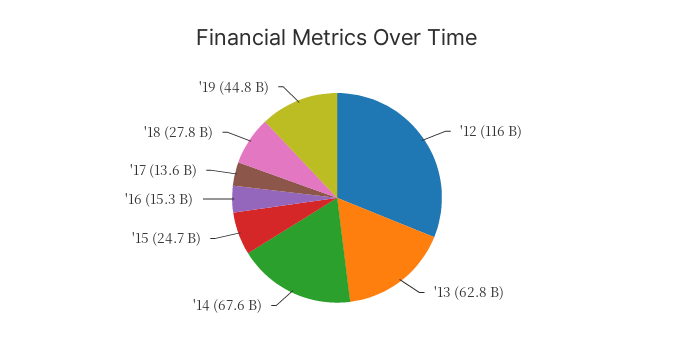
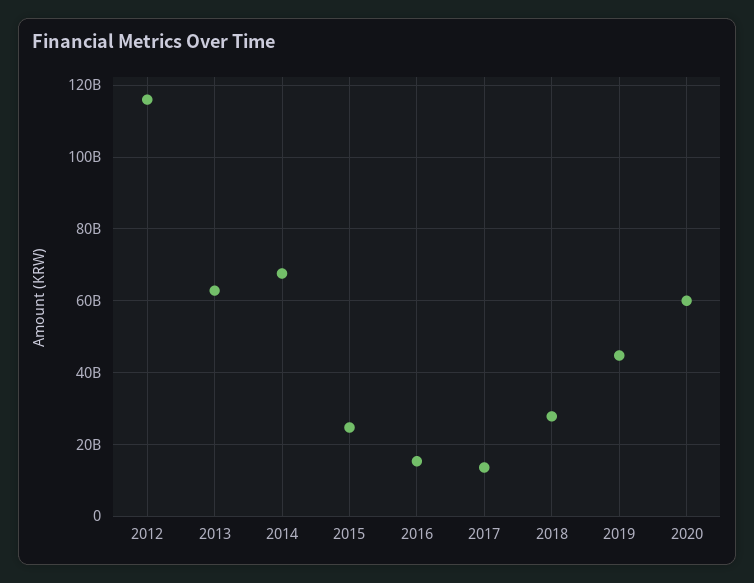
2020: none -> 60000000000

